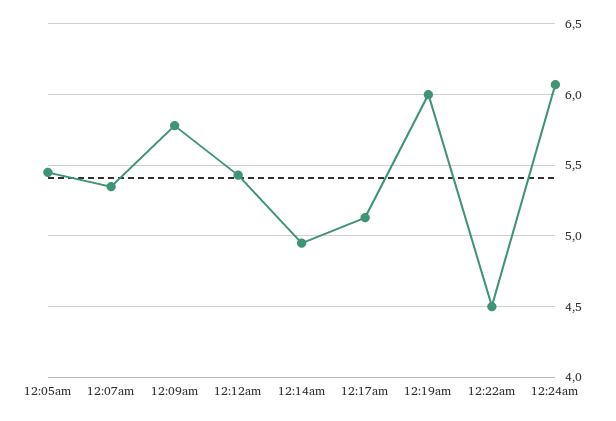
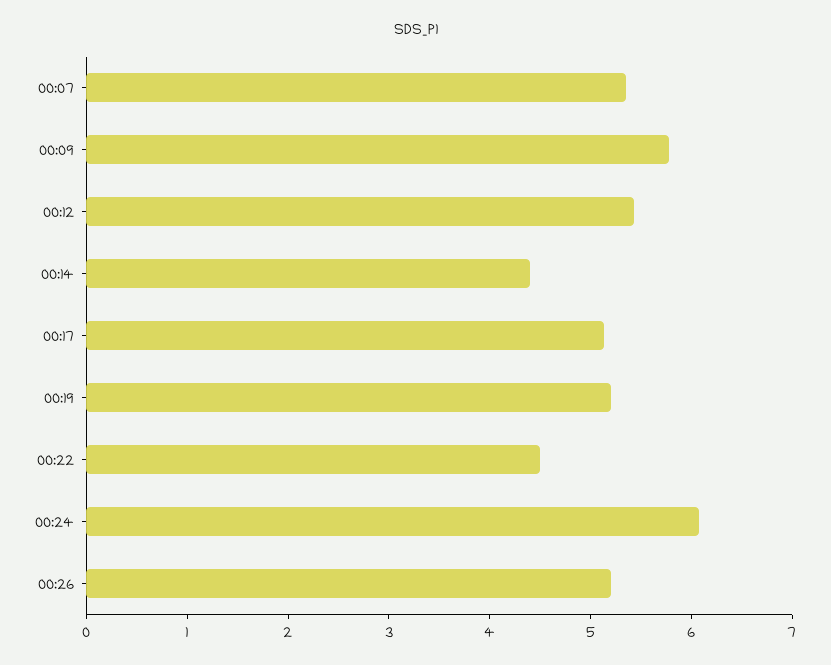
12:05am: 5.45 -> none
12:14am: 4.95 -> 4.4
12:19am: 6 -> 5.2
00:26: none -> 5.2

